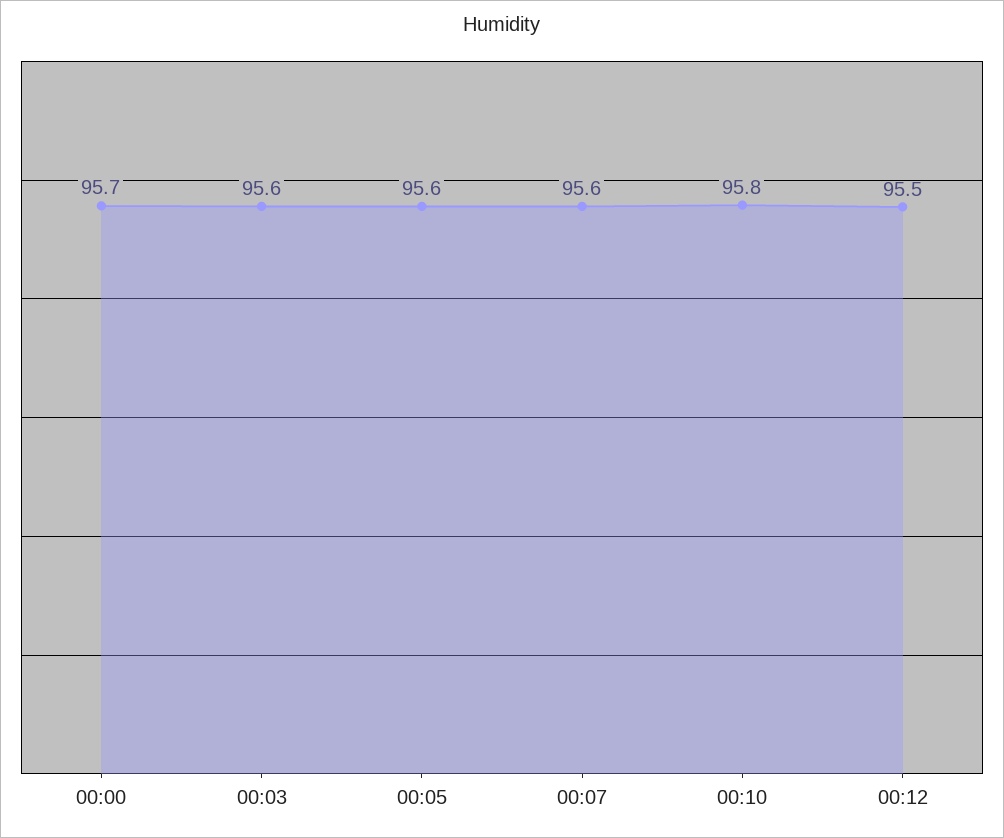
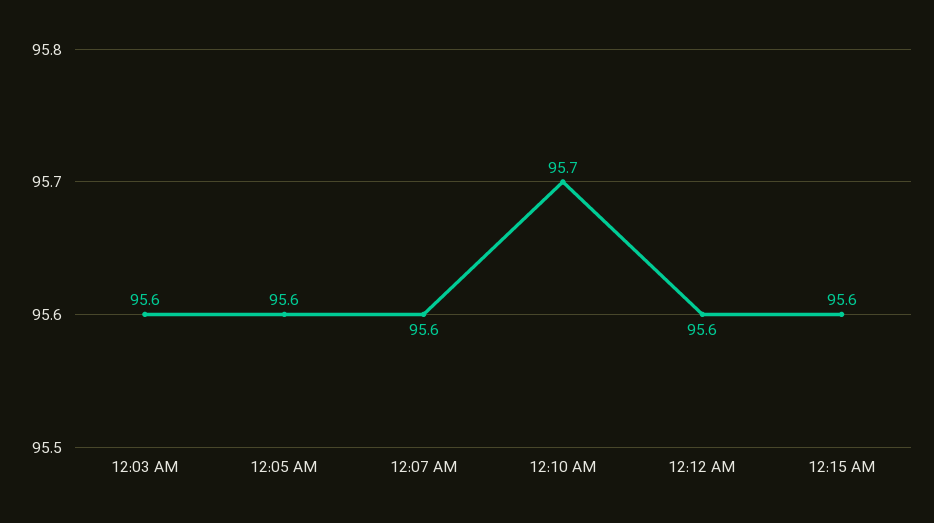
00:00: 95.7 -> none
00:10: 95.8 -> 95.7
00:12: 95.5 -> 95.6
12:15 AM: none -> 95.6

